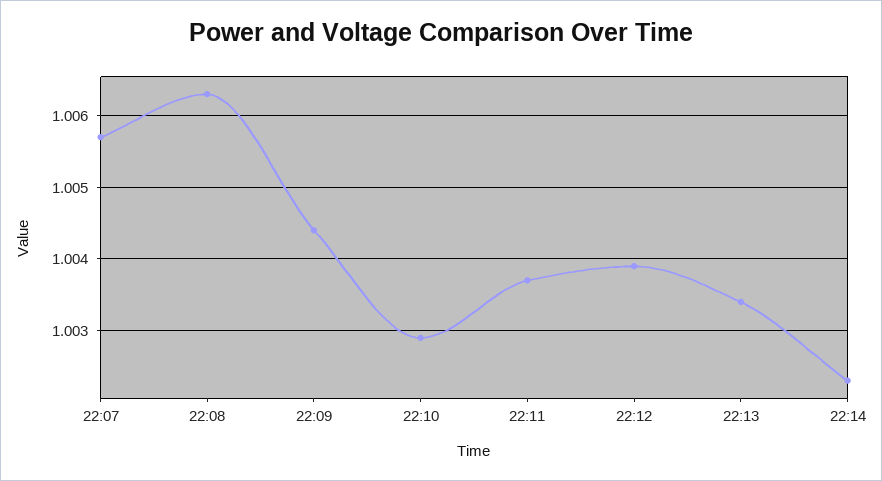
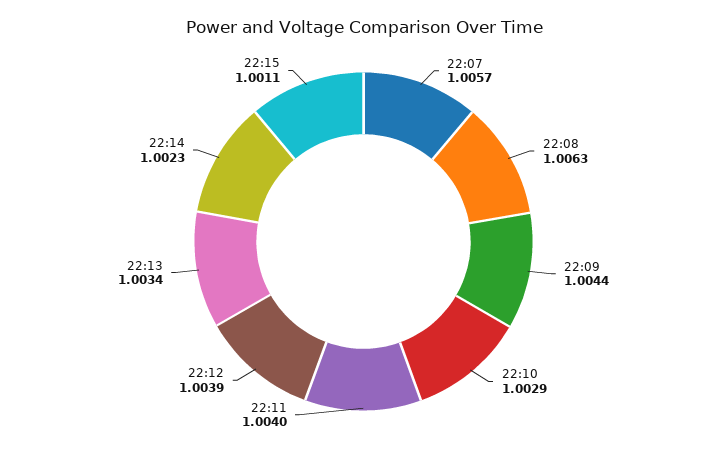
22:11: 1.0037 -> 1.004
22:15: none -> 1.0011

